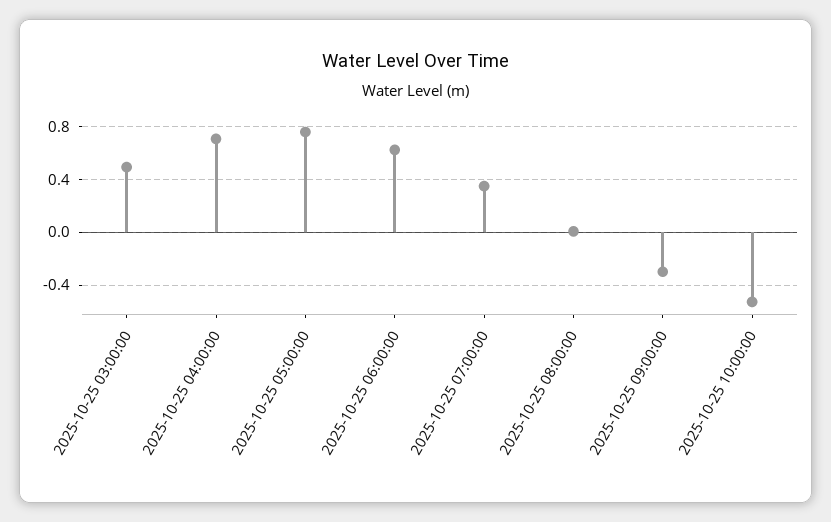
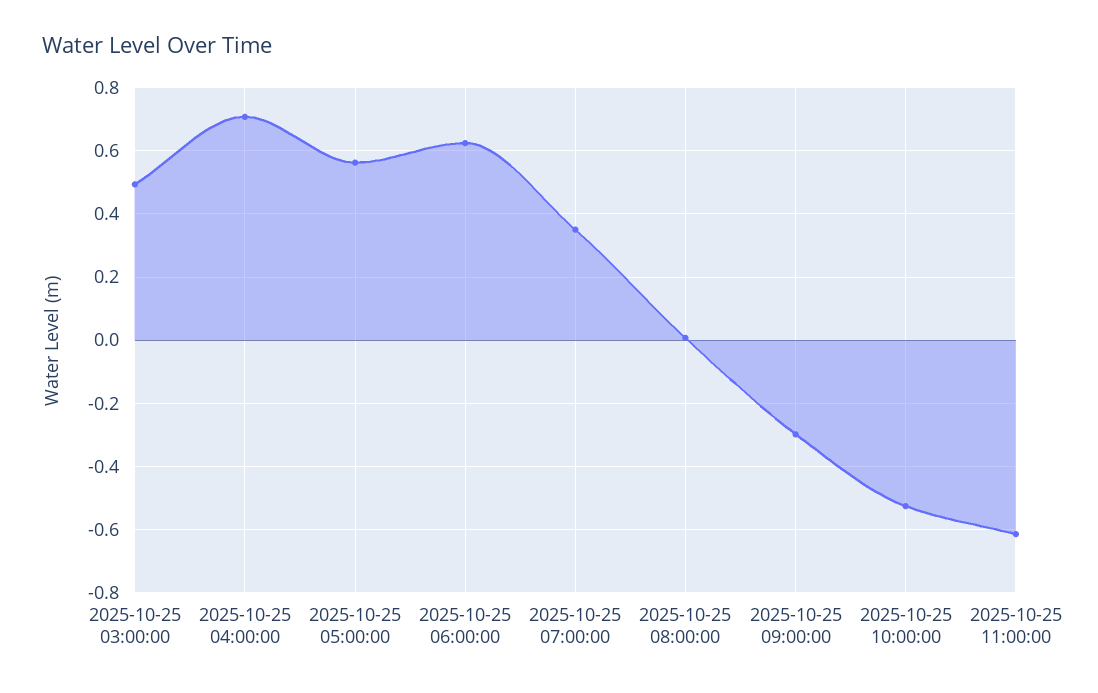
2025-10-25 05:00:00: 0.75 -> 0.56
2025-10-25 11:00:00: none -> -0.62

